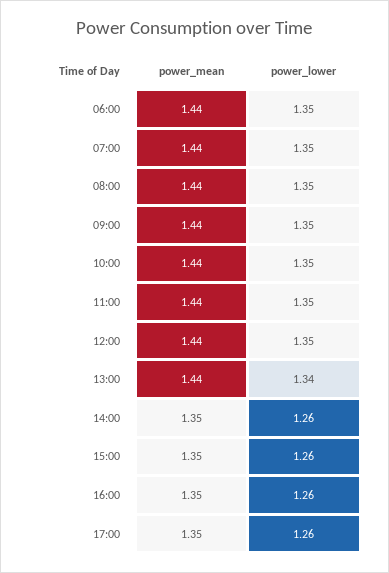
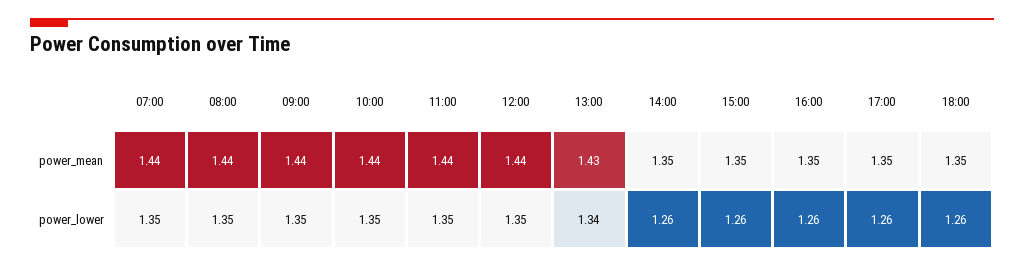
power_mean, 06:00: 1.44 -> none
power_lower, 06:00: 1.35 -> none
power_mean, 13:00: 1.44 -> 1.43
power_mean, 18:00: none -> 1.35
power_lower, 18:00: none -> 1.26

